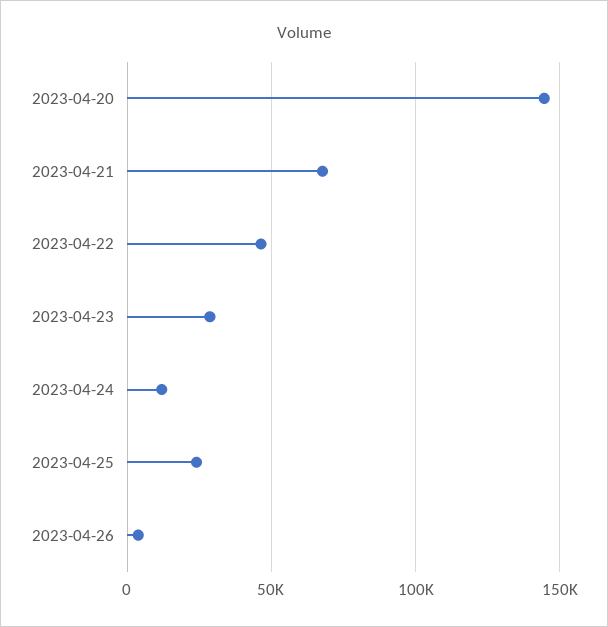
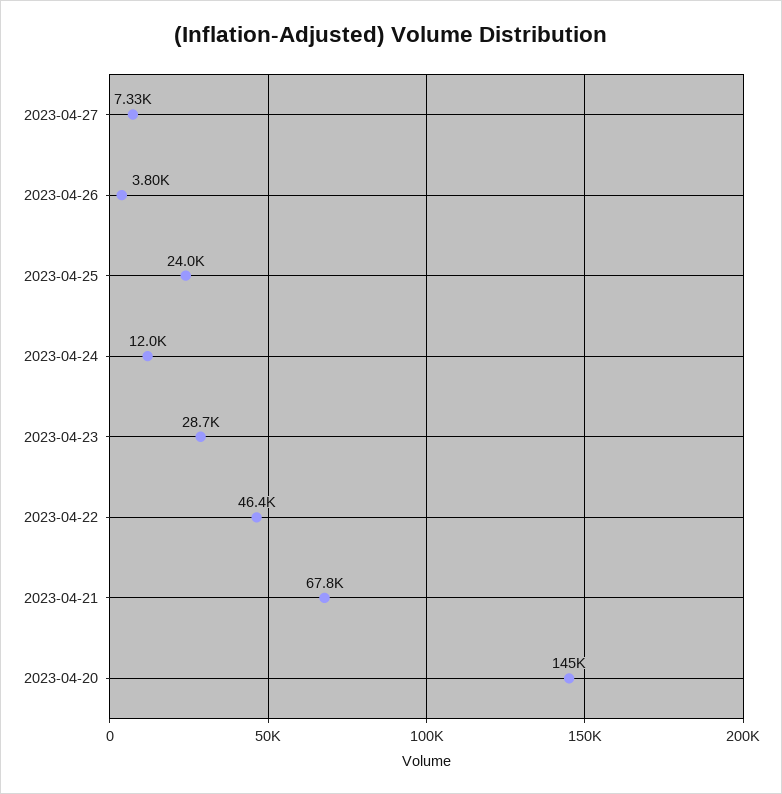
2023-04-27: none -> 7330

